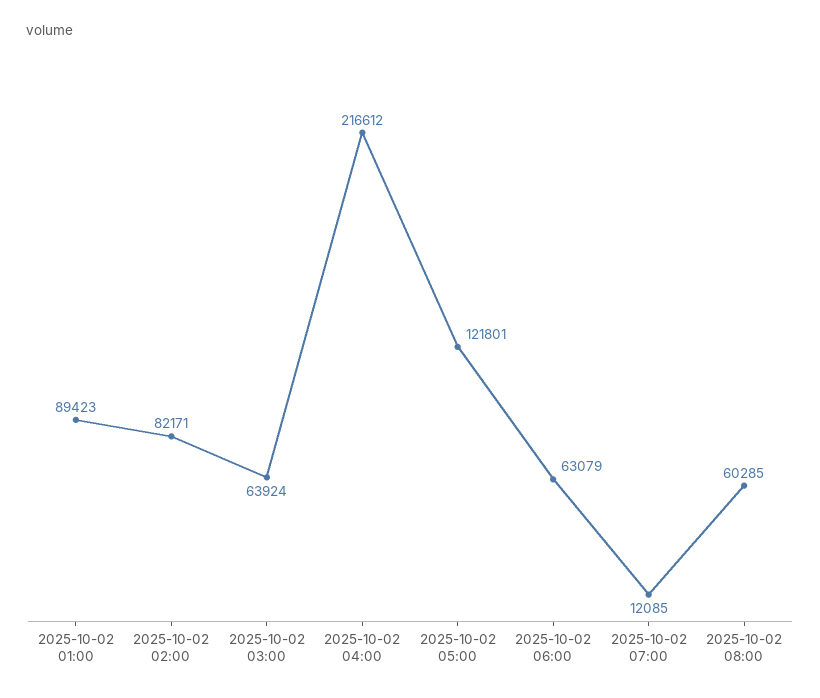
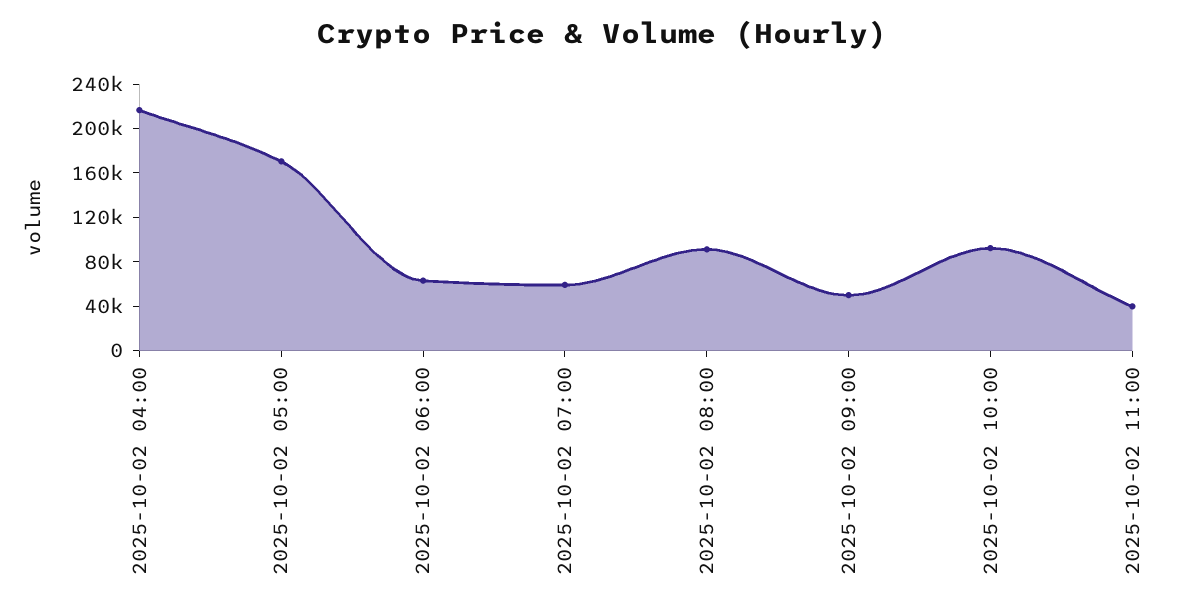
2025-10-02 01:00: 89423 -> none
2025-10-02 02:00: 82171 -> none
2025-10-02 03:00: 63924 -> none
2025-10-02 05:00: 121801 -> 170000
2025-10-02 07:00: 12085 -> 60000
2025-10-02 08:00: 60285 -> 90000
2025-10-02 09:00: none -> 50000
2025-10-02 10:00: none -> 90000
2025-10-02 11:00: none -> 40000

